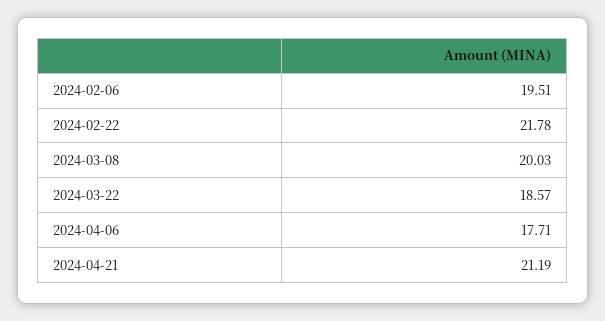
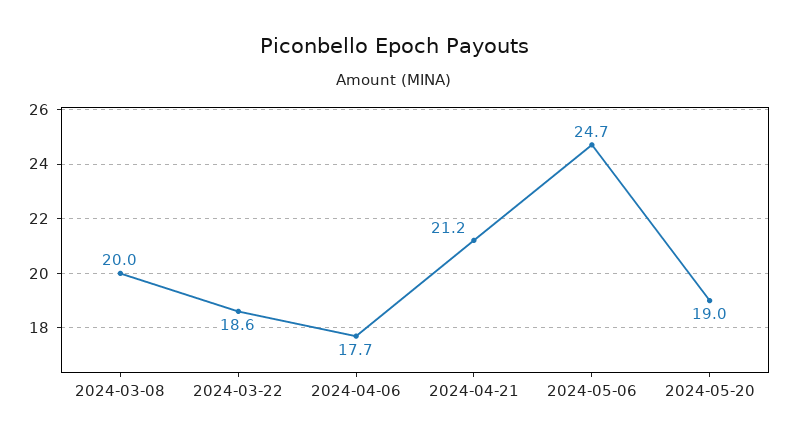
2024-02-06: 19.51 -> none
2024-02-22: 21.78 -> none
2024-05-06: none -> 24.7
2024-05-20: none -> 19

